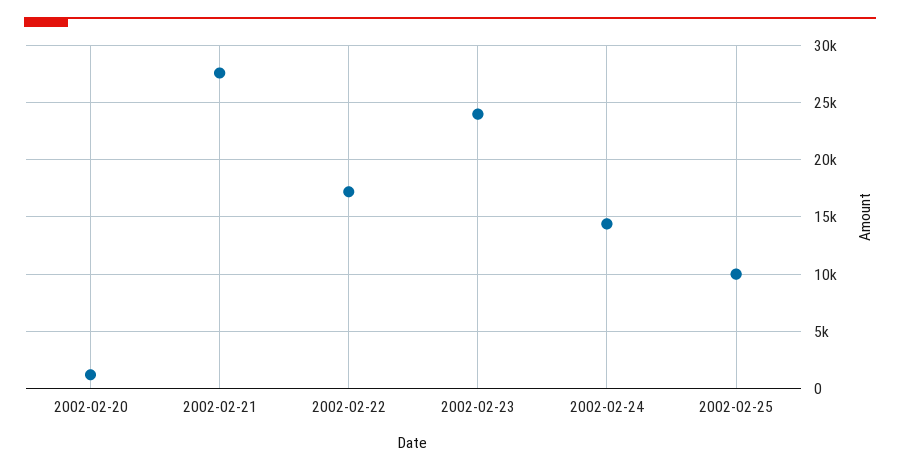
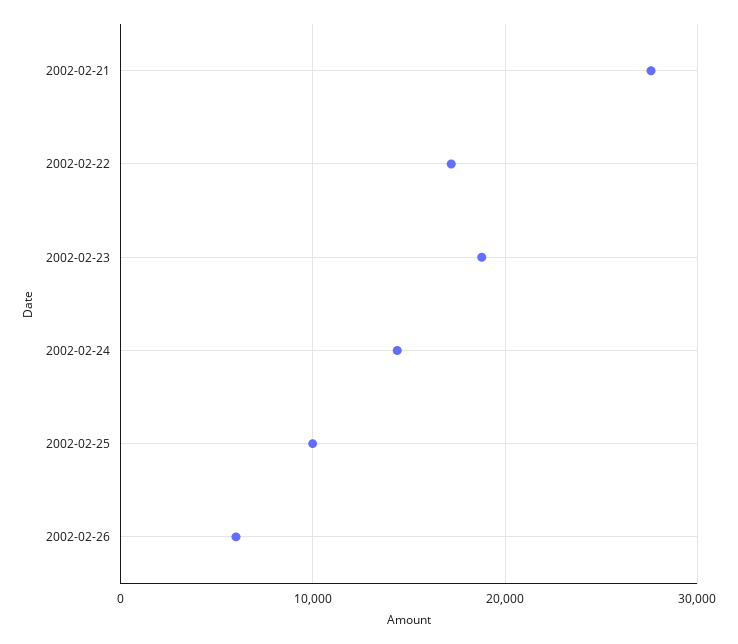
2002-02-20: 1000 -> none
2002-02-23: 24000 -> 19000
2002-02-26: none -> 6000

